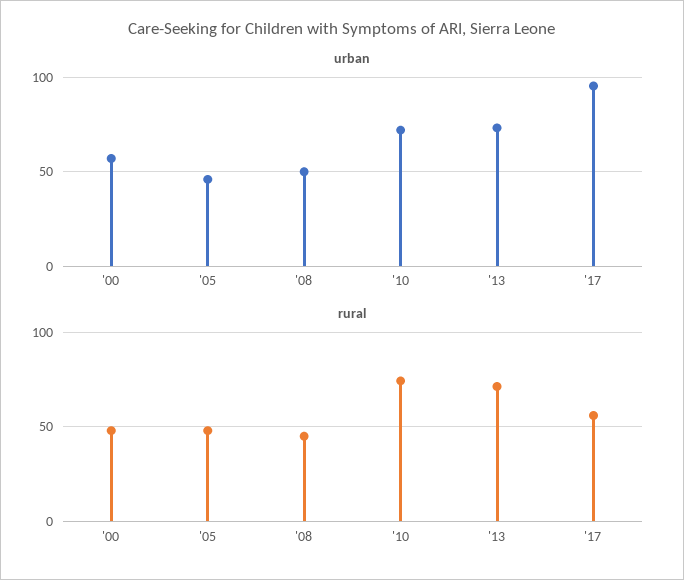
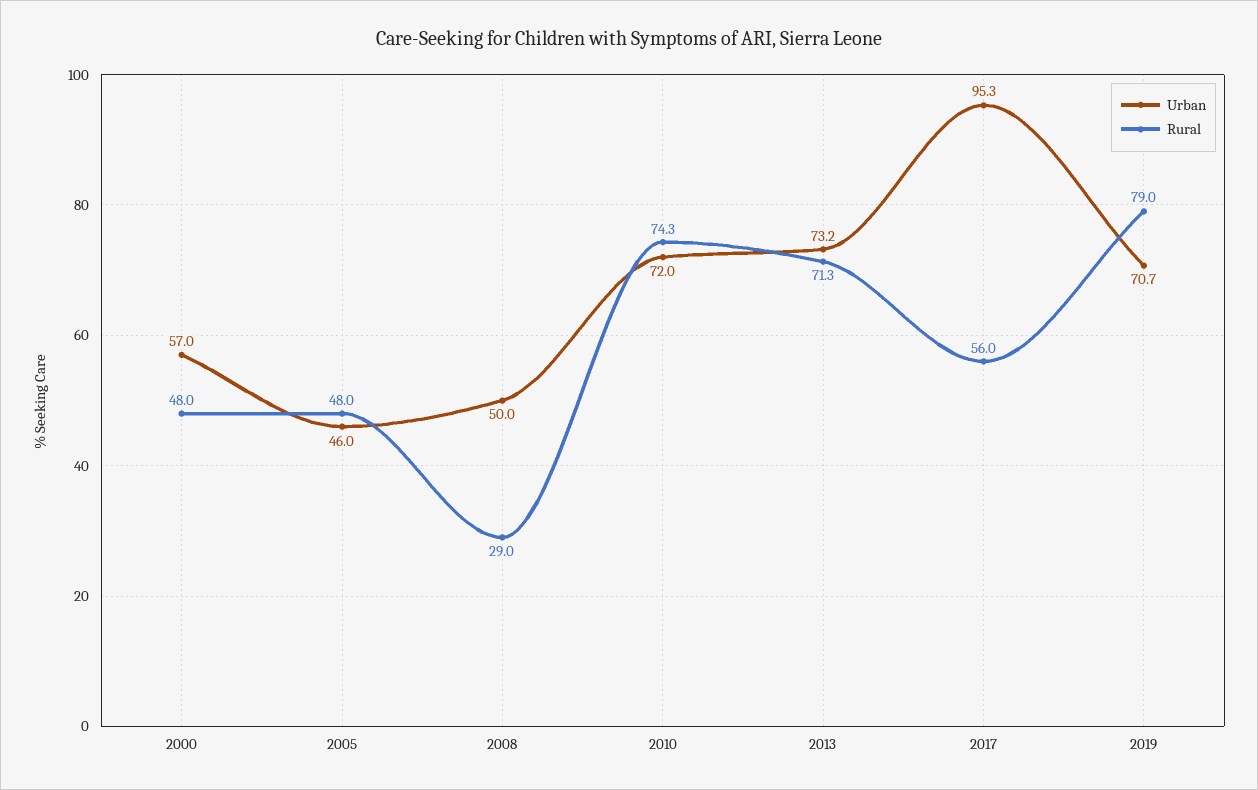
rural, '08: 45 -> 29
urban, 2019: none -> 70.7
rural, 2019: none -> 79

